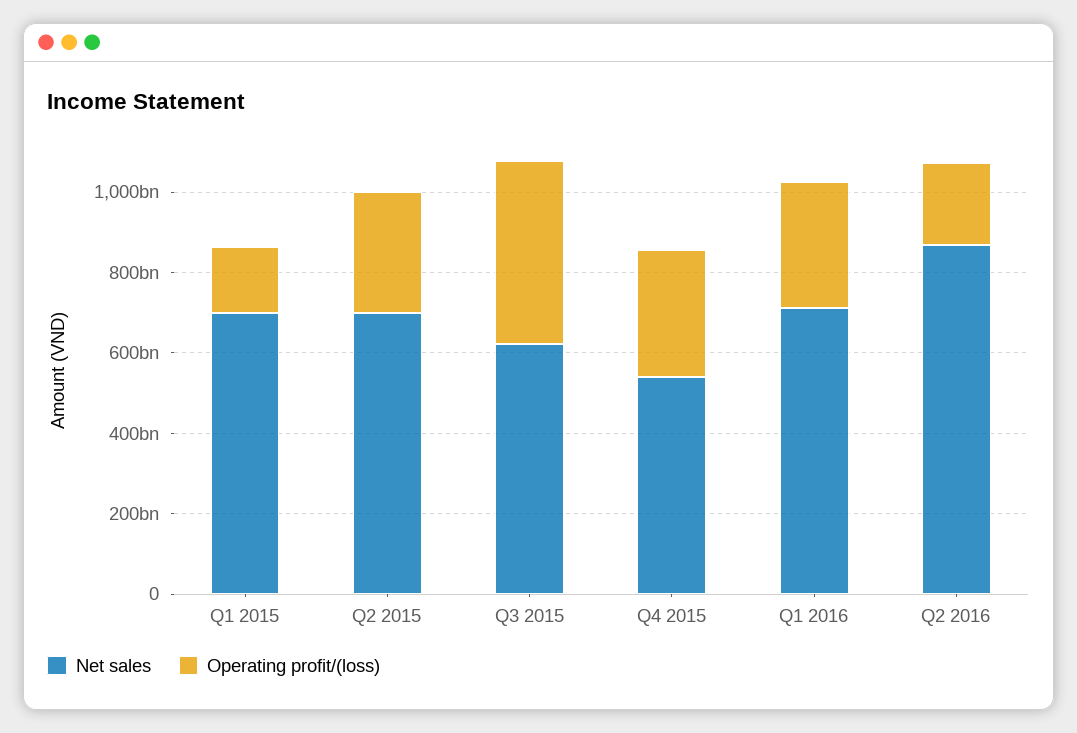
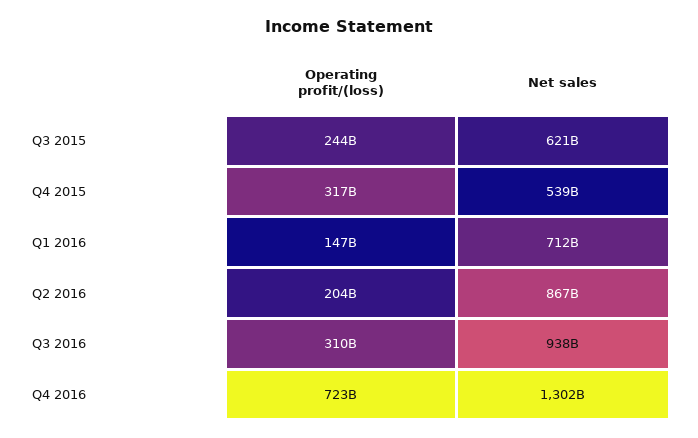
Net sales, Q1 2015: 700000000000 -> none
Operating profit/(loss), Q1 2015: 150000000000 -> none
Net sales, Q2 2015: 700000000000 -> none
Operating profit/(loss), Q2 2015: 300000000000 -> none
Operating profit/(loss), Q3 2015: 450000000000 -> 244000000000
Operating profit/(loss), Q1 2016: 300000000000 -> 147000000000
Operating profit/(loss), Q3 2016: none -> 310000000000
Net sales, Q3 2016: none -> 938000000000
Operating profit/(loss), Q4 2016: none -> 723000000000
Net sales, Q4 2016: none -> 1302000000000

